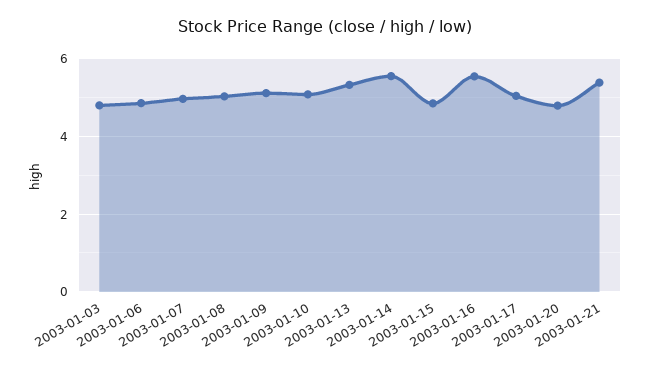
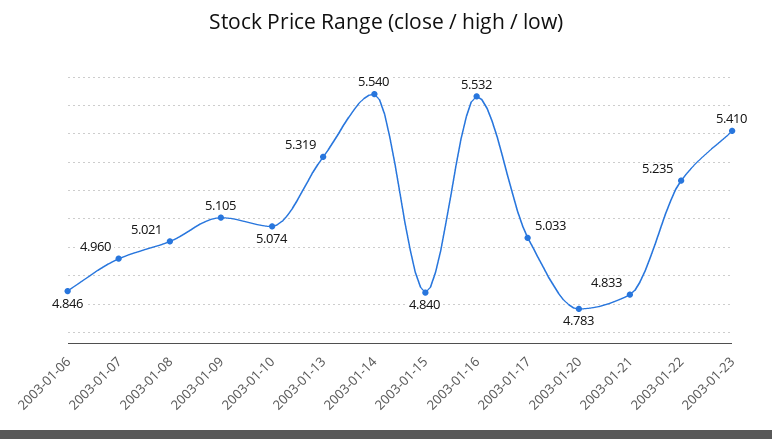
2003-01-03: 4.8 -> none
2003-01-21: 5.4 -> 4.833
2003-01-22: none -> 5.235
2003-01-23: none -> 5.41

